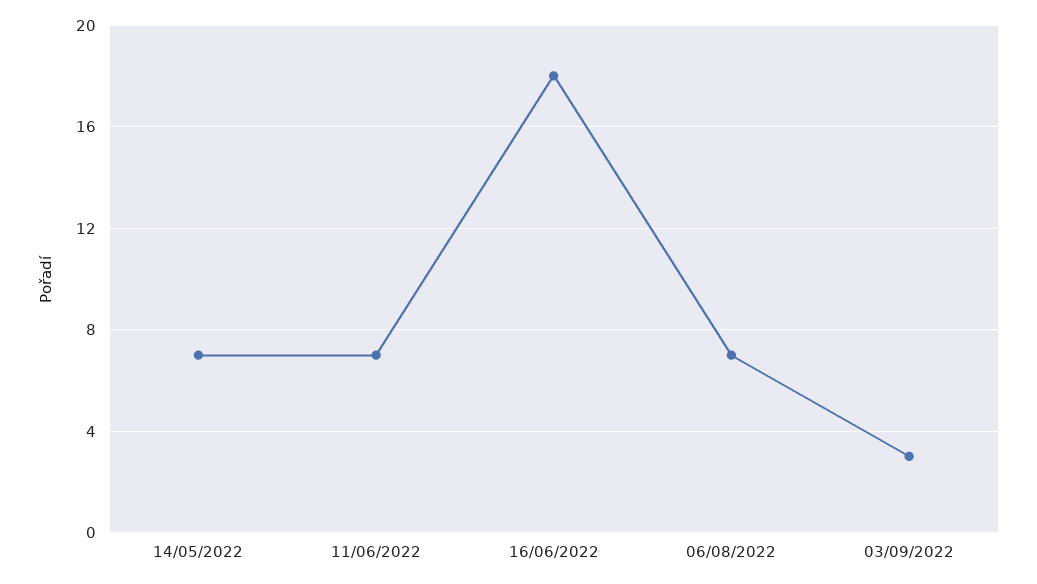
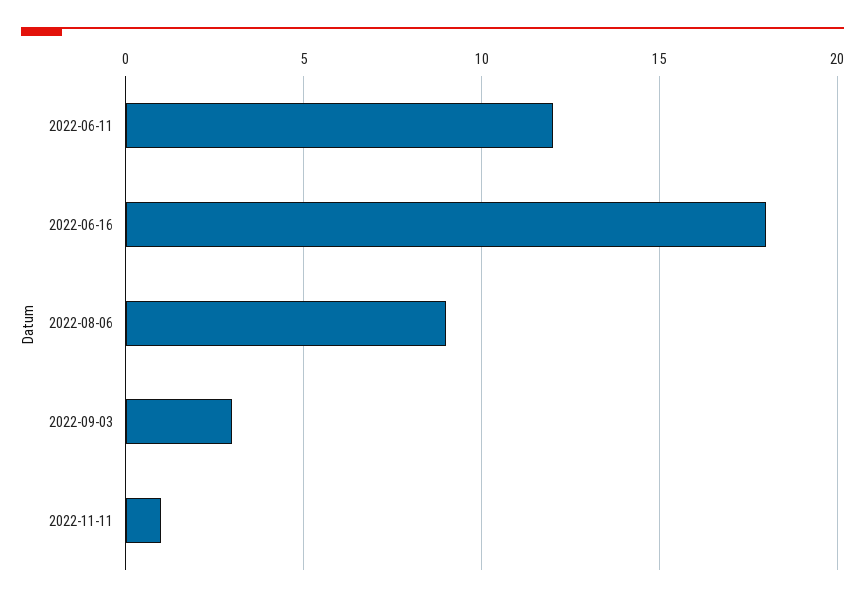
14/05/2022: 7 -> none
11/06/2022: 7 -> 12
06/08/2022: 7 -> 9
2022-11-11: none -> 1

